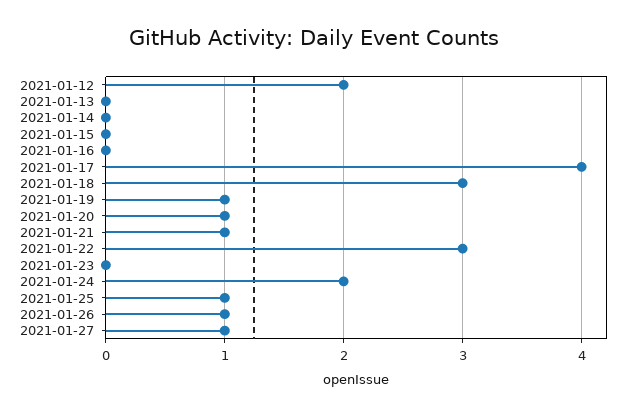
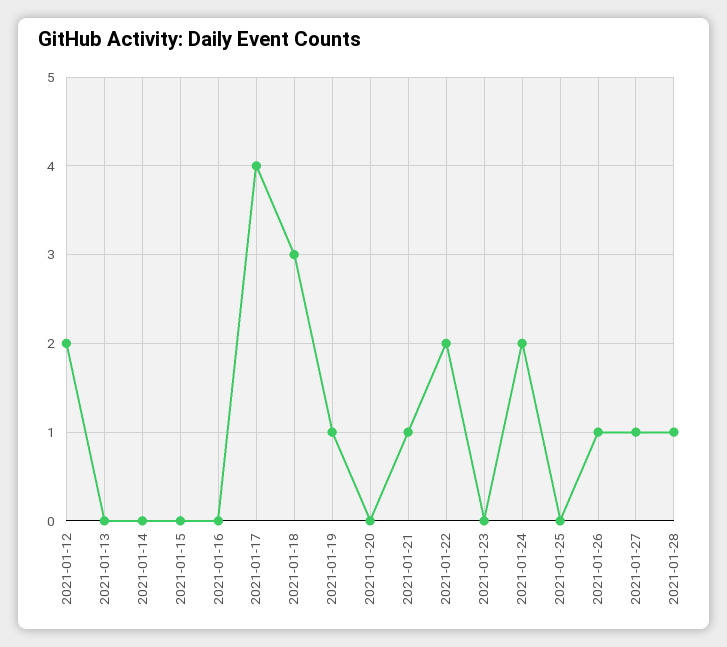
2021-01-20: 1 -> 0
2021-01-22: 3 -> 2
2021-01-25: 1 -> 0
2021-01-28: none -> 1

